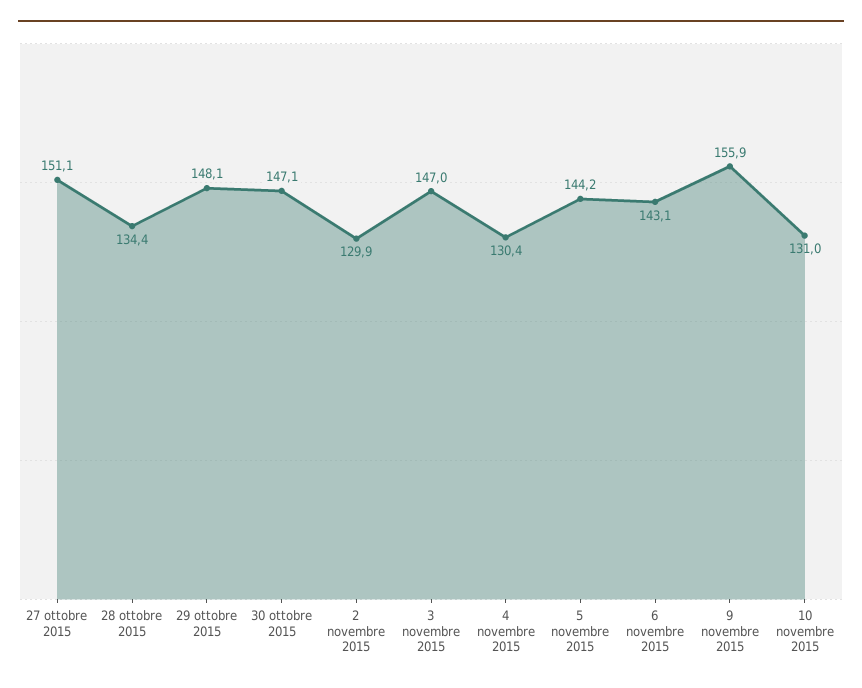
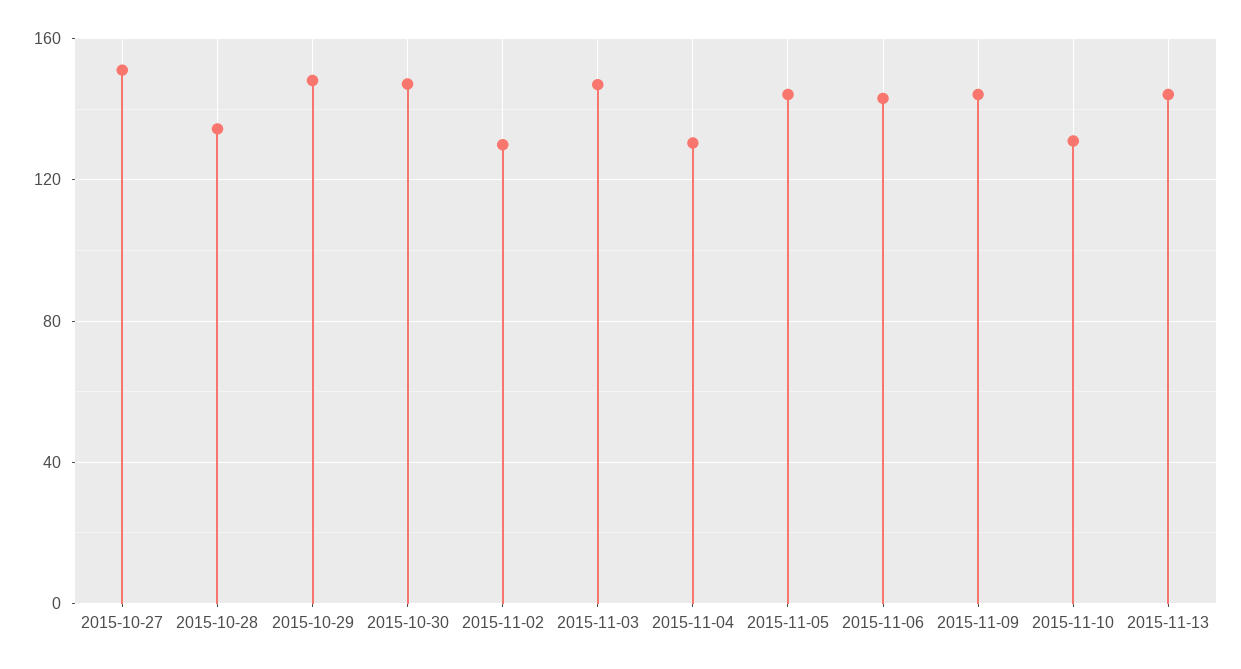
9 novembre 2015: 155.9 -> 145
2015-11-13: none -> 145

